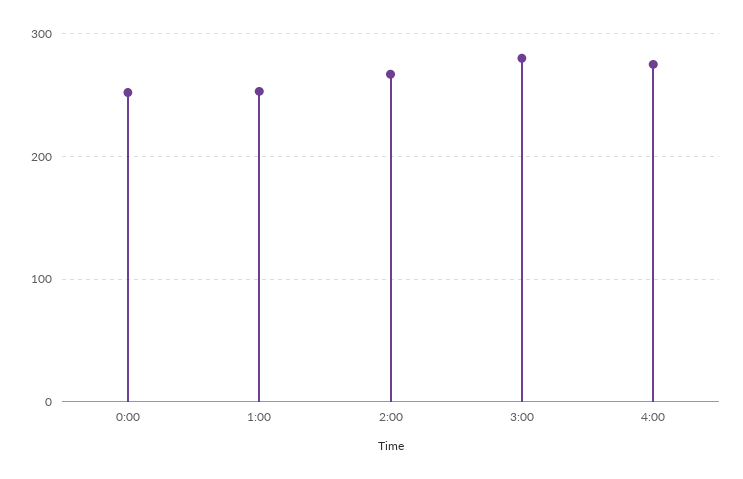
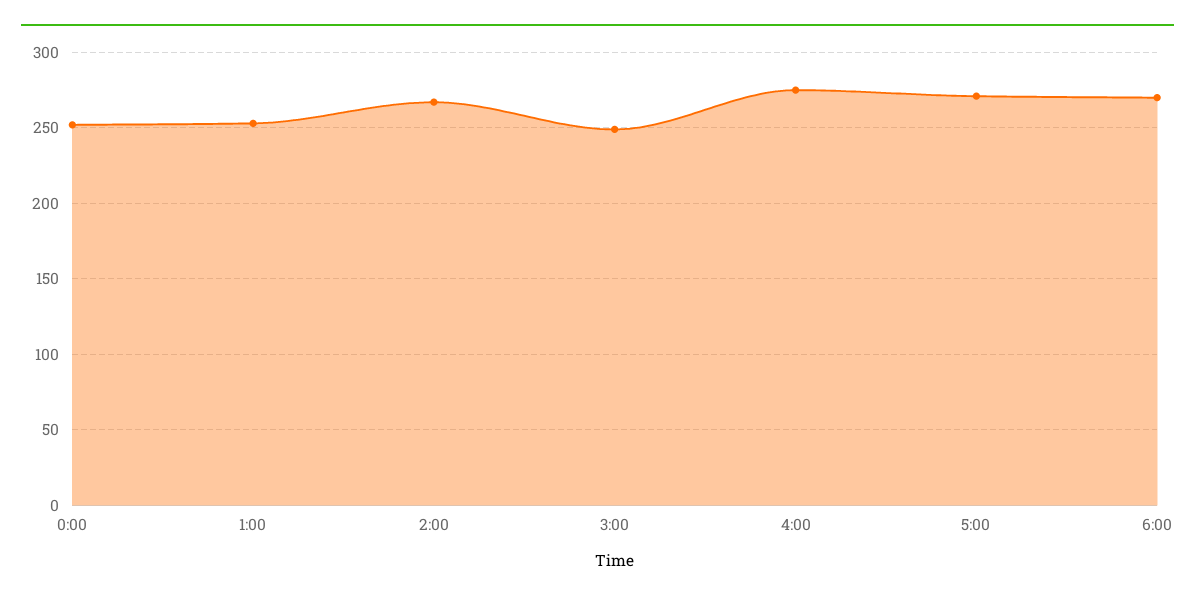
3:00: 280 -> 250
5:00: none -> 270
6:00: none -> 270

